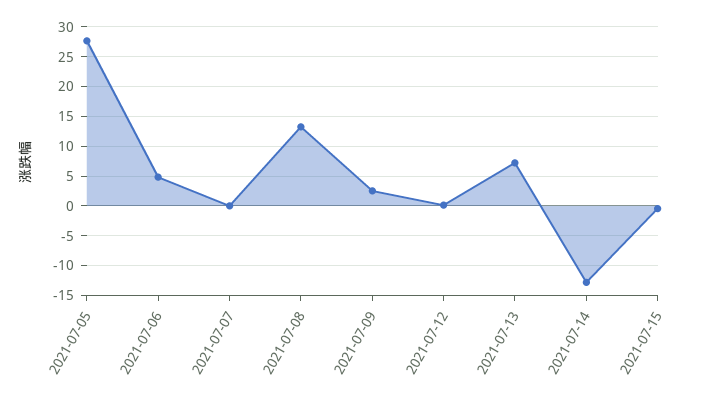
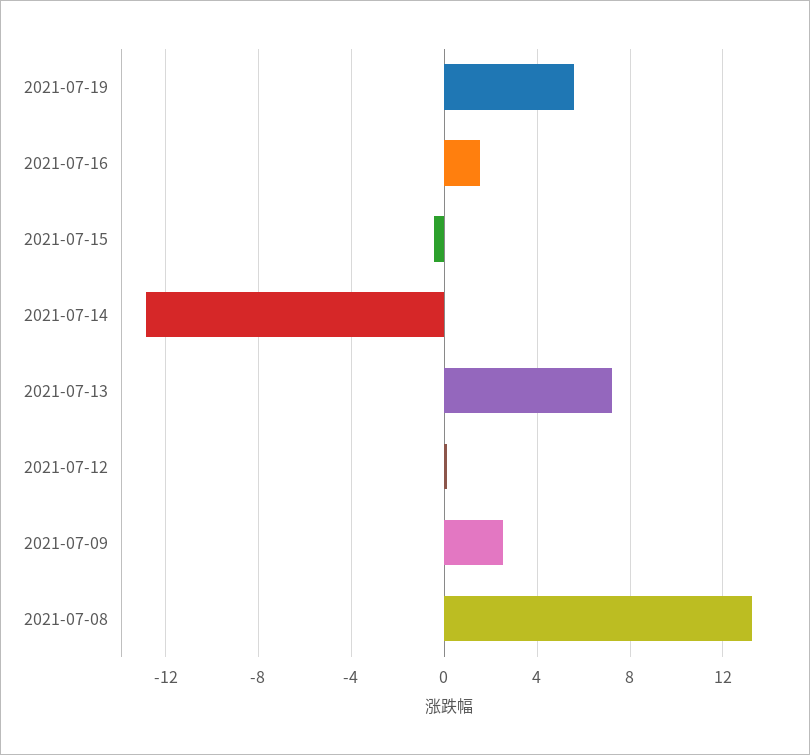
2021-07-05: 27.5 -> none
2021-07-06: 5 -> none
2021-07-07: 0 -> none
2021-07-19: none -> 5.5
2021-07-16: none -> 1.5

